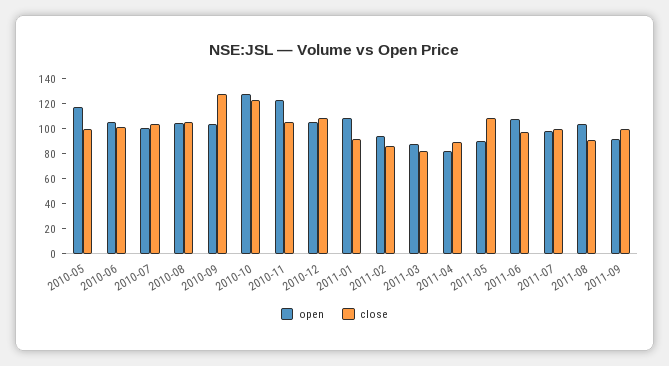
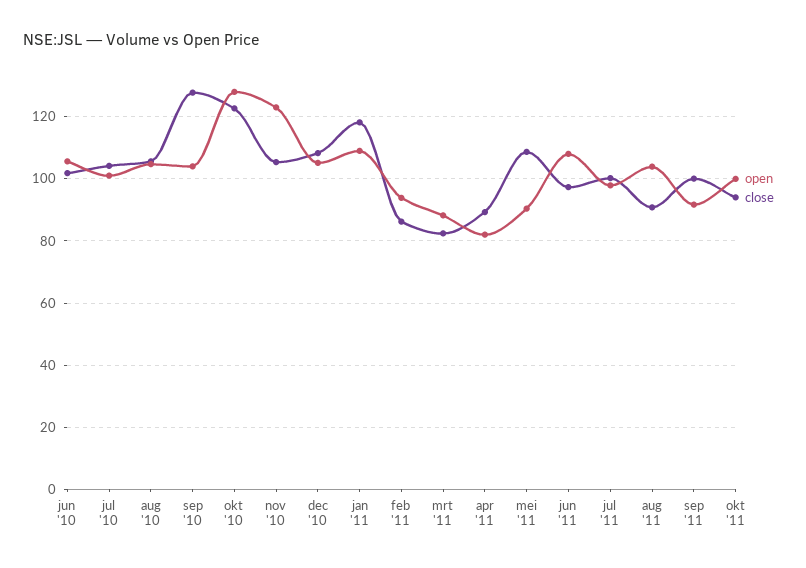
open, 2010-05: 120 -> none
close, 2010-05: 100 -> none
close, 2011-01: 90 -> 118
open, okt '11: none -> 100
close, okt '11: none -> 94

